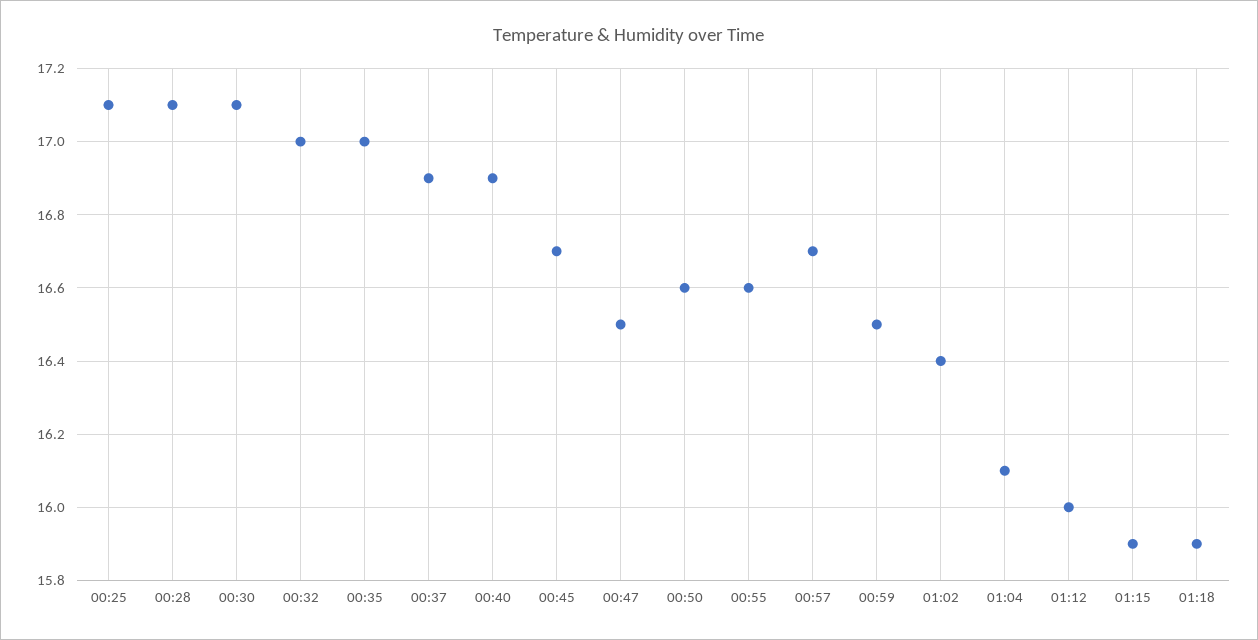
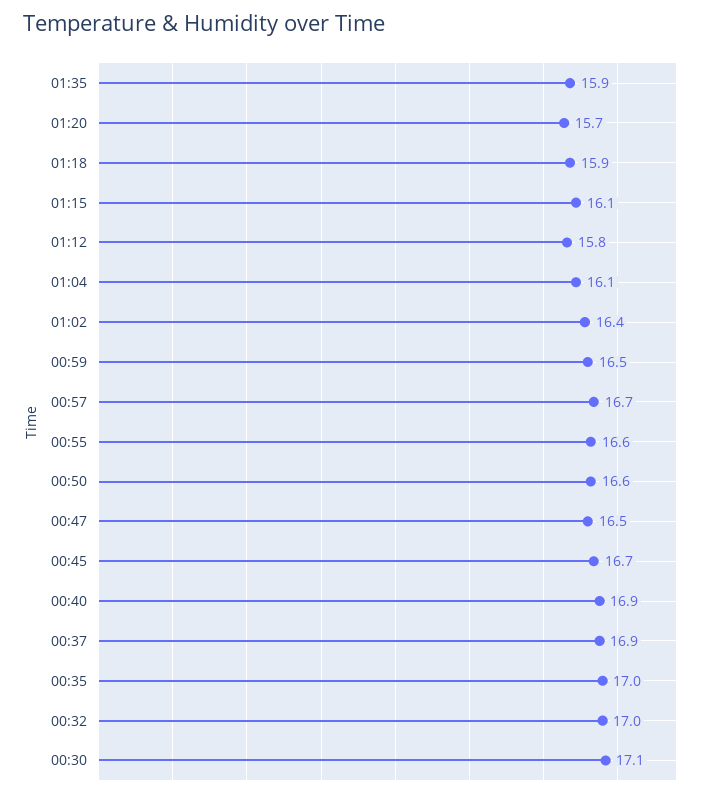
00:25: 17.1 -> none
00:28: 17.1 -> none
01:12: 16 -> 15.8
01:15: 15.9 -> 16.1
01:35: none -> 15.9
01:20: none -> 15.7

